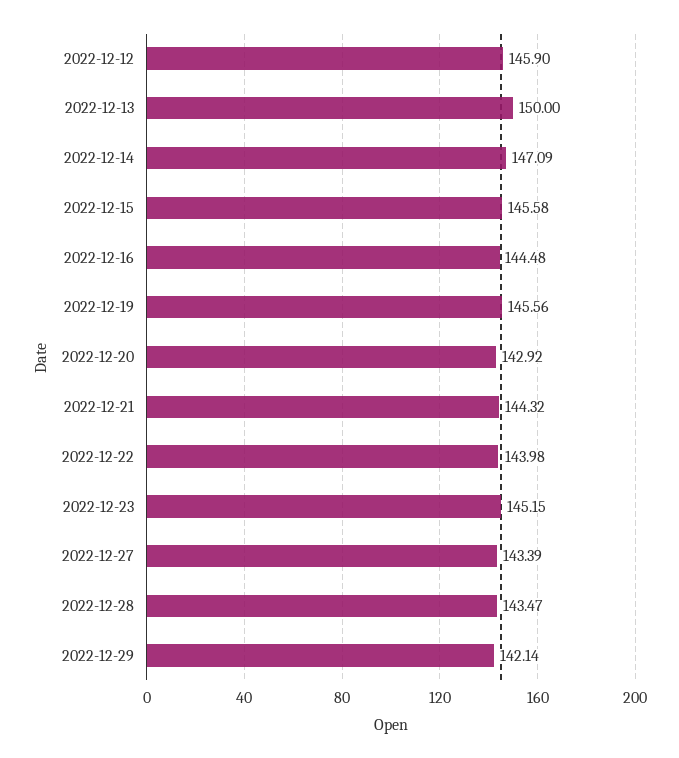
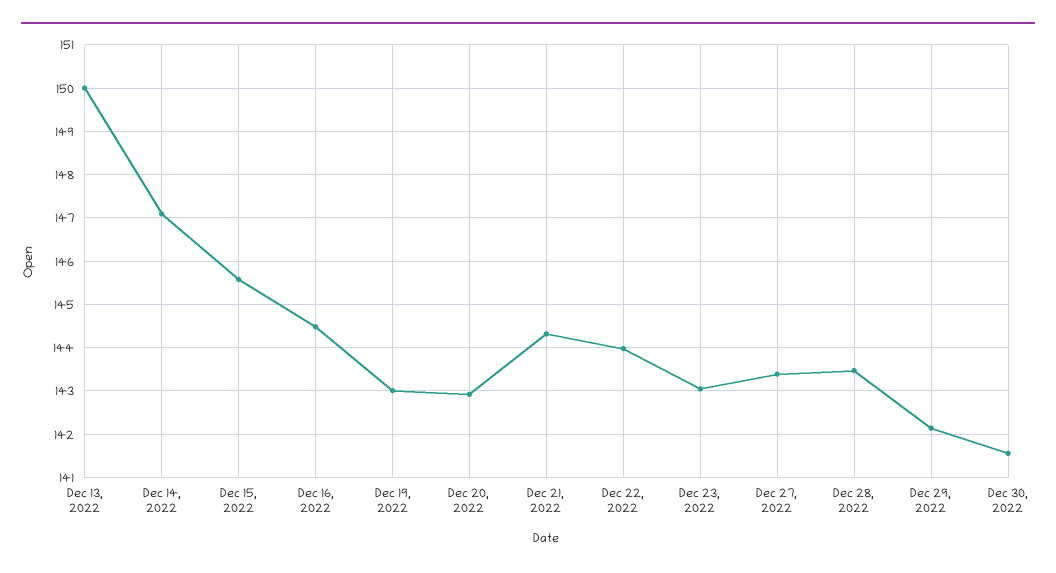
2022-12-12: 145.9 -> none
2022-12-19: 145.56 -> 143
2022-12-23: 145.15 -> 143
Dec 30, 2022: none -> 141.6

